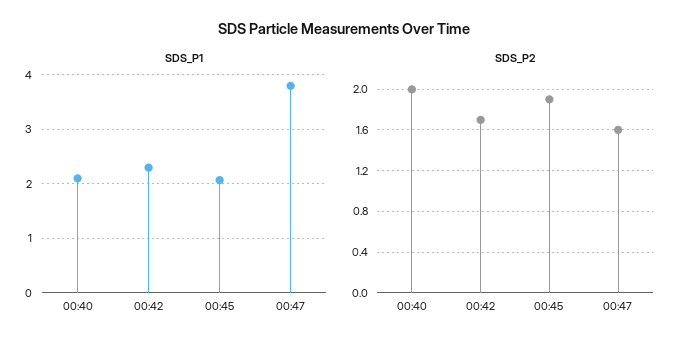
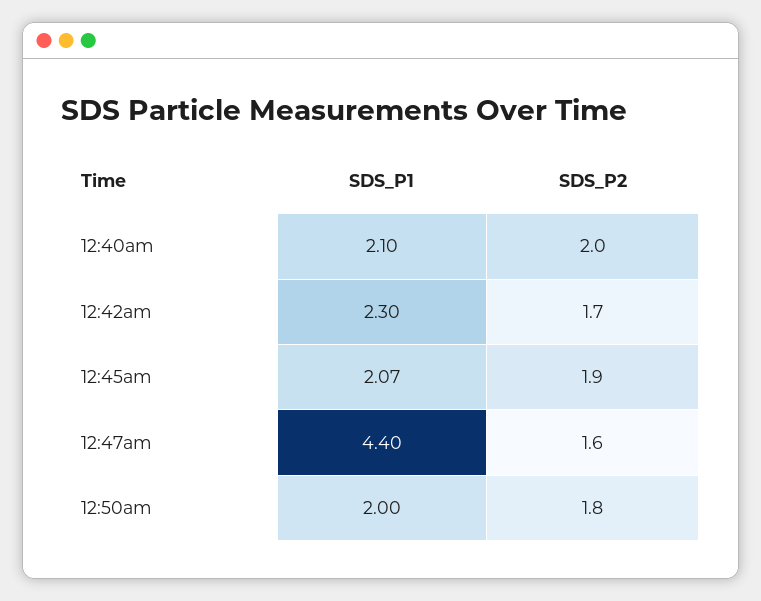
SDS_P1, 00:47: 3.8 -> 4.4
SDS_P1, 12:50am: none -> 2
SDS_P2, 12:50am: none -> 1.8

